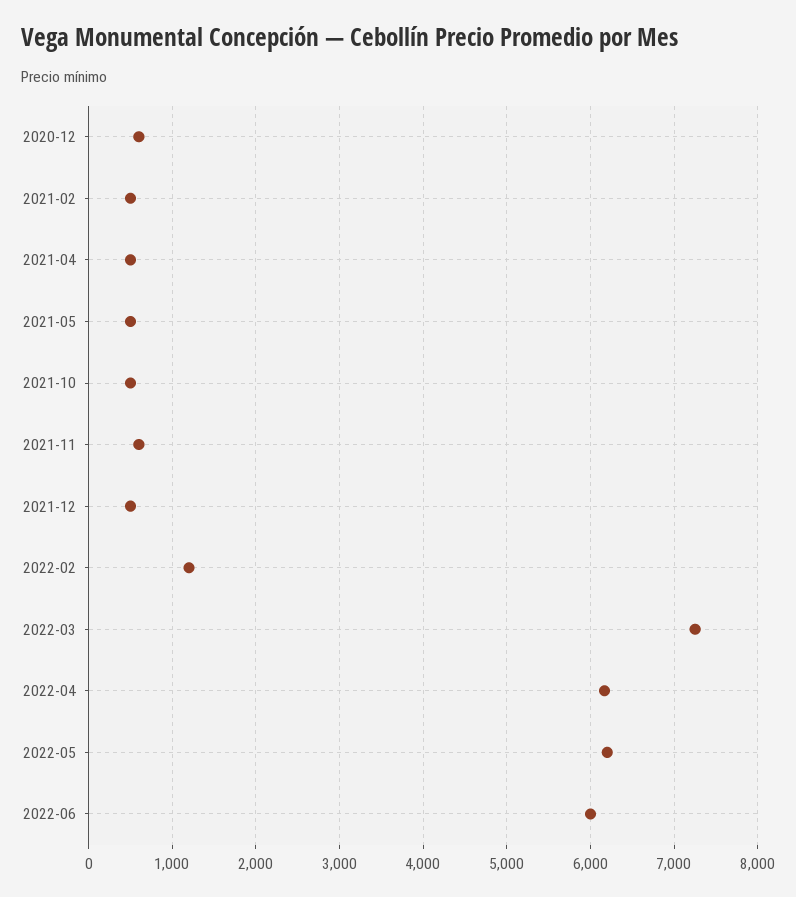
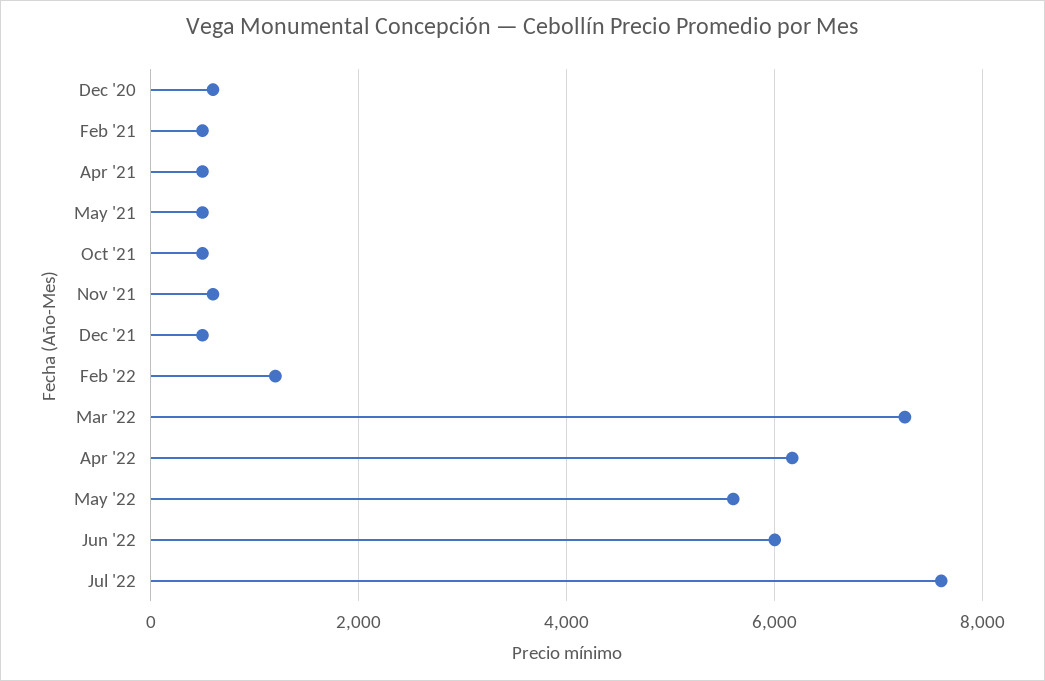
2022-05: 6200 -> 5600
Jul '22: none -> 7600

